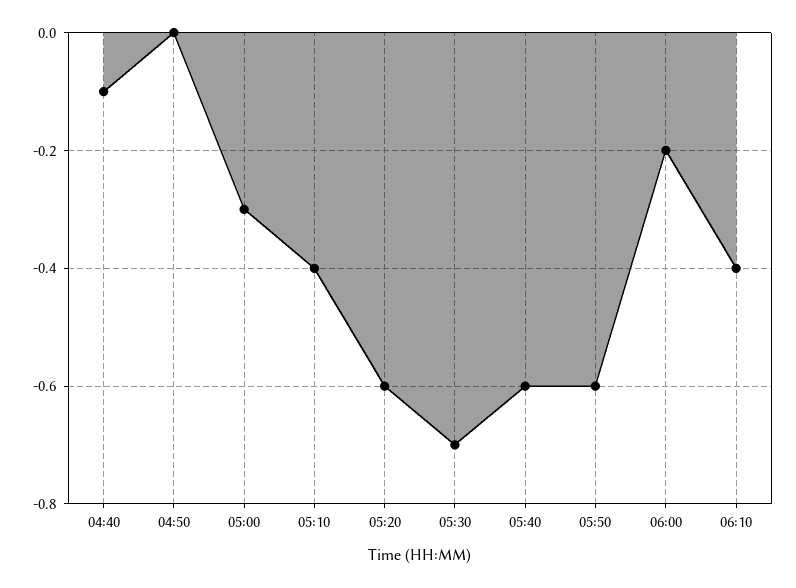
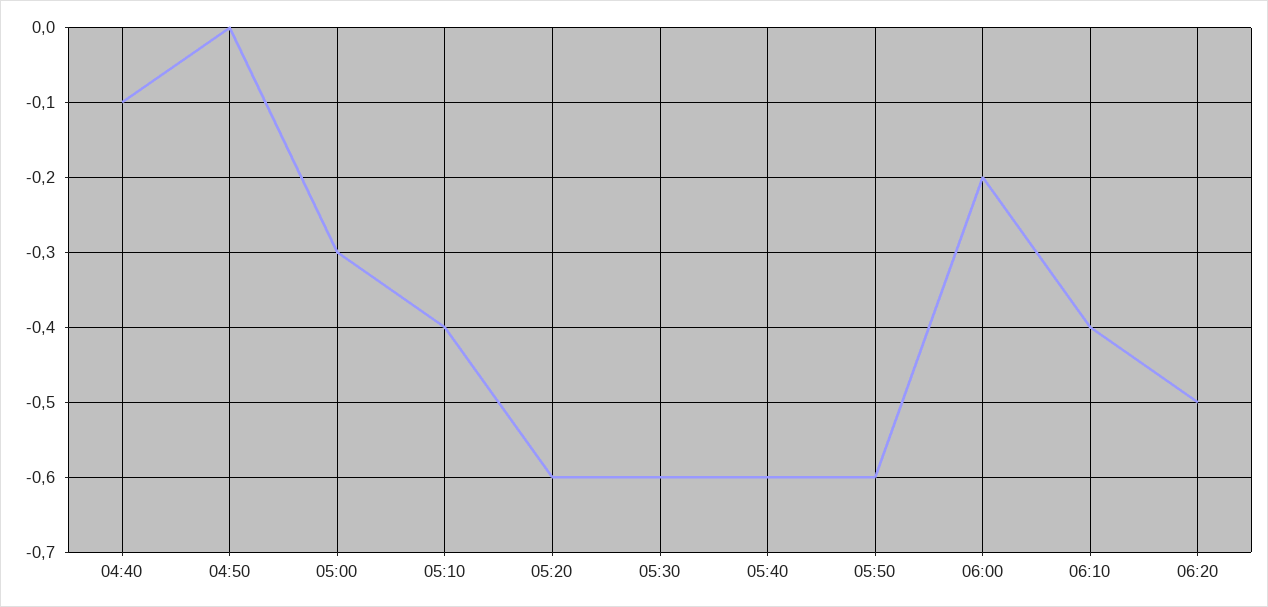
05:30: -0.7 -> -0.6
06:20: none -> -0.5

